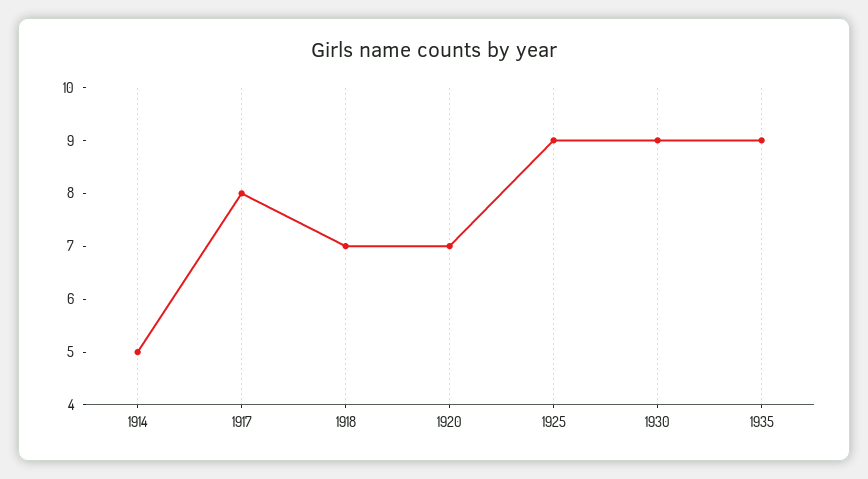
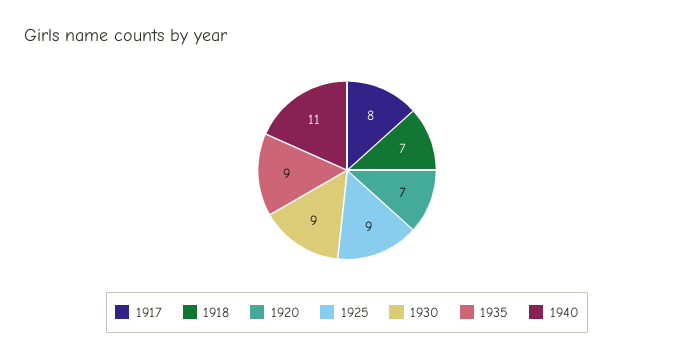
1914: 5 -> none
1940: none -> 11

